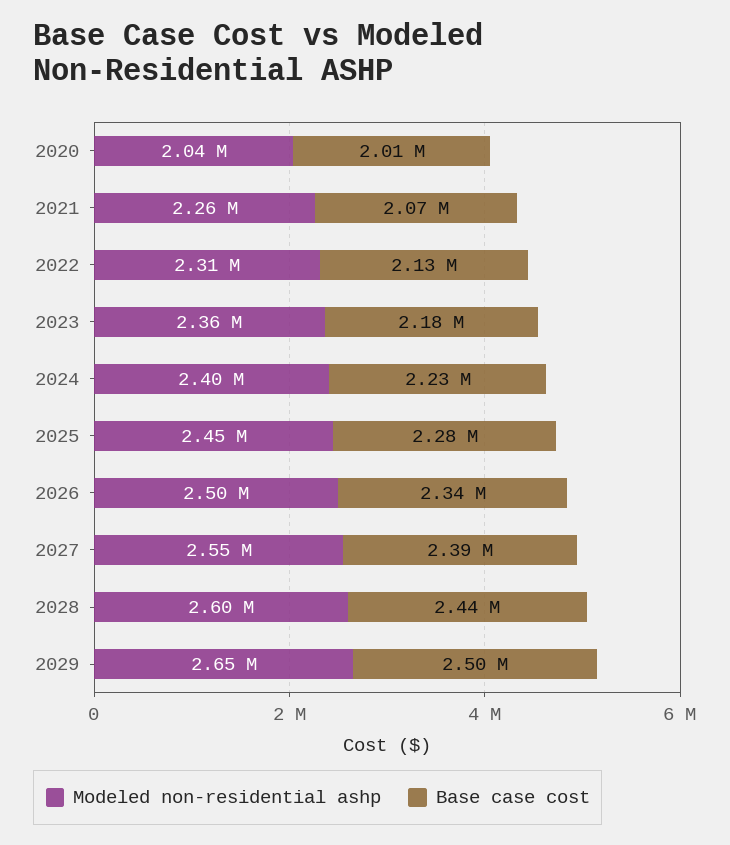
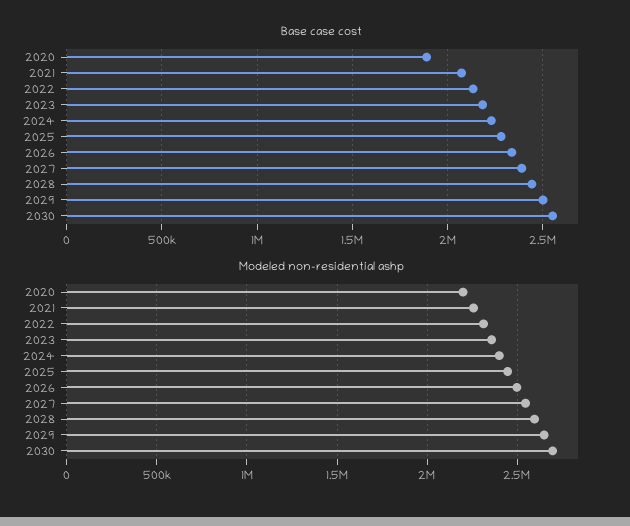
Modeled non-residential ashp, 2020: 2040000 -> 2200000
Base case cost, 2020: 2010000 -> 1900000
Base case cost, 2030: none -> 2550000
Modeled non-residential ashp, 2030: none -> 2700000

